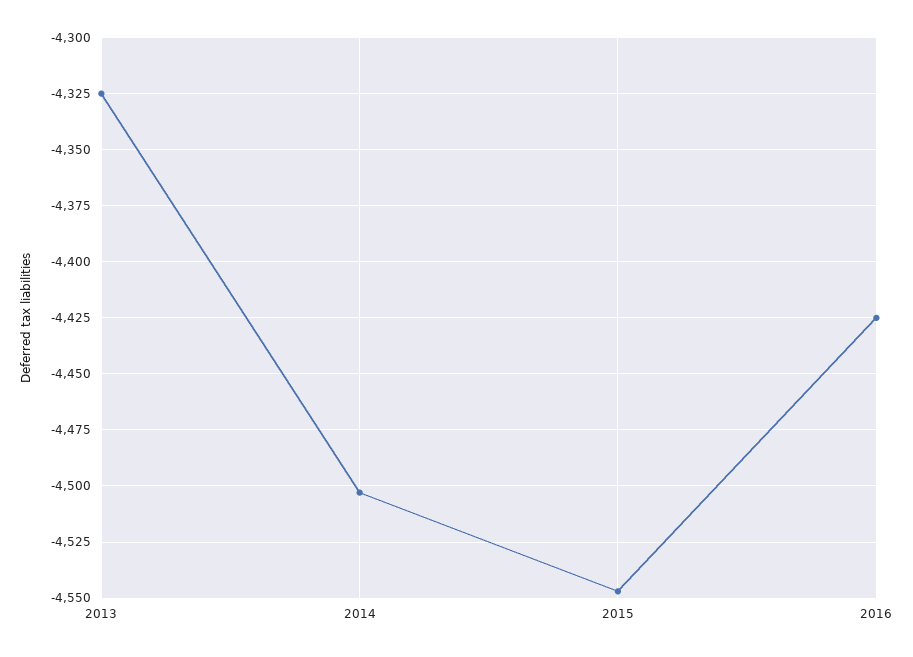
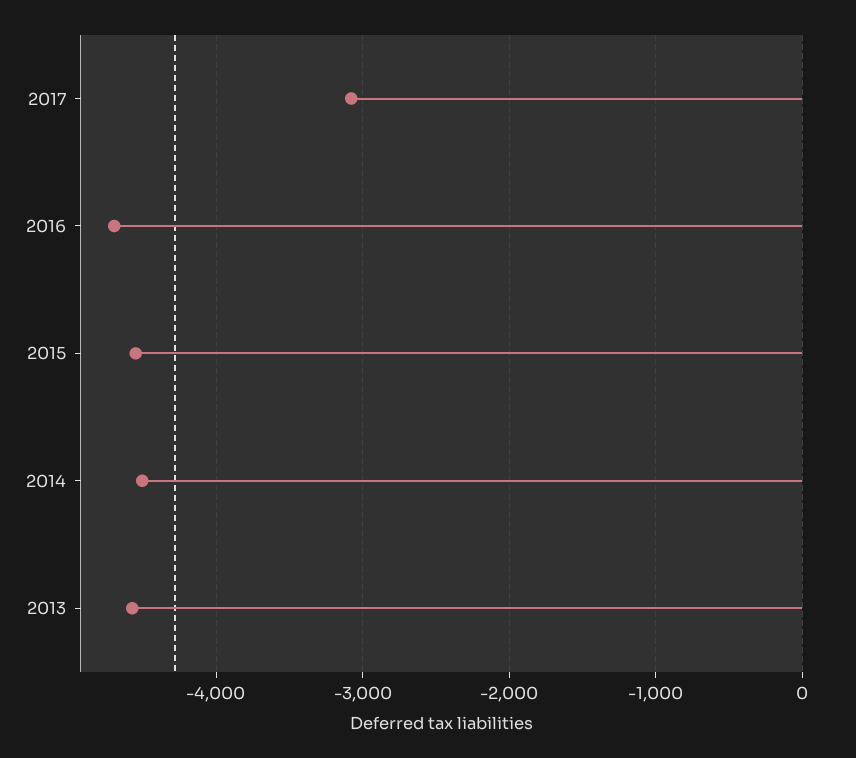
2013: -4325 -> -4600
2016: -4425 -> -4700
2017: none -> -3100

